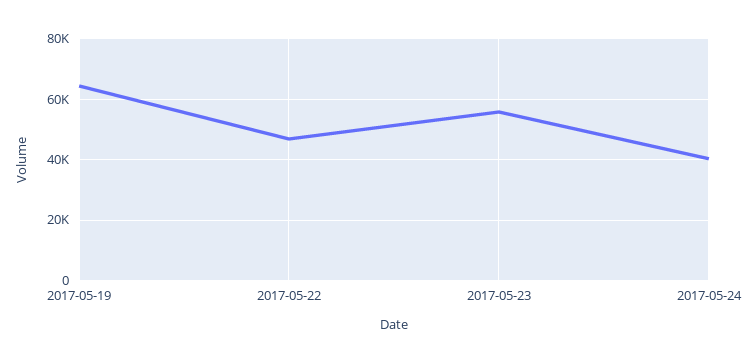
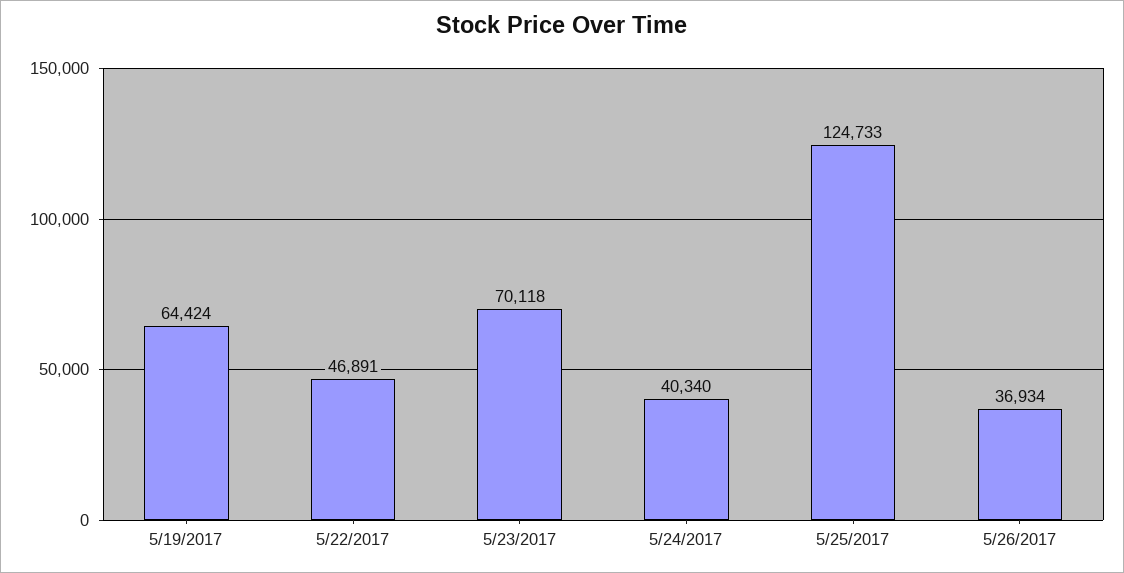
2017-05-23: 56000 -> 70118
5/25/2017: none -> 124733
5/26/2017: none -> 36934

